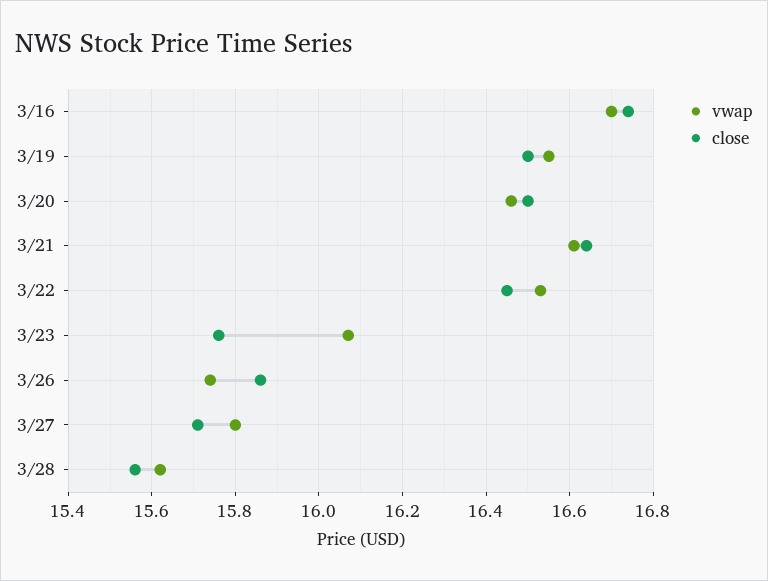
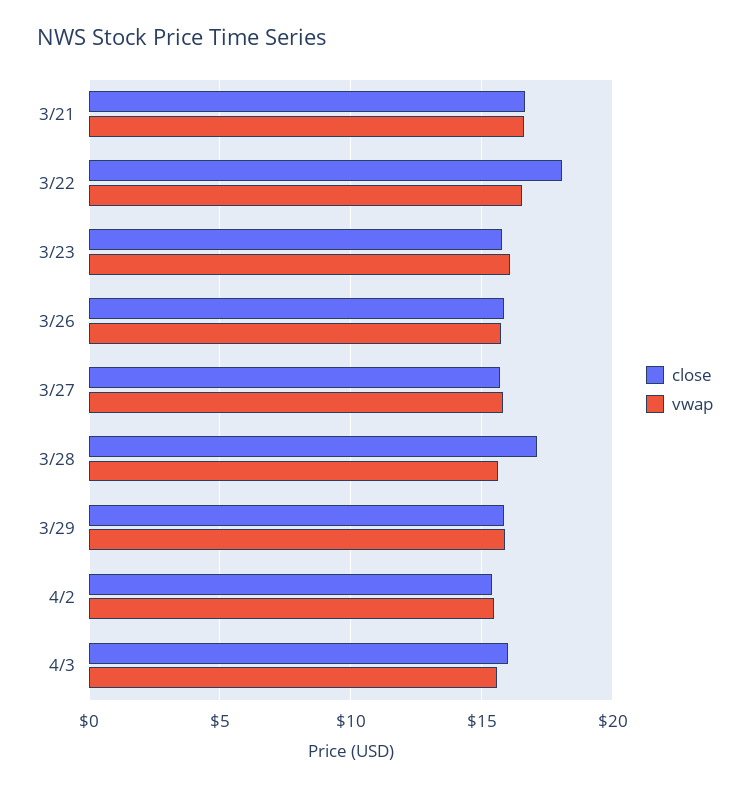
vwap, 3/16: 16.7 -> none
close, 3/16: 16.75 -> none
vwap, 3/19: 16.55 -> none
close, 3/19: 16.5 -> none
vwap, 3/20: 16.45 -> none
close, 3/20: 16.5 -> none
close, 3/22: 16.45 -> 18
close, 3/28: 15.55 -> 17
close, 3/29: none -> 16
vwap, 3/29: none -> 16
close, 4/2: none -> 15.5
vwap, 4/2: none -> 15.5
close, 4/3: none -> 16
vwap, 4/3: none -> 15.5

